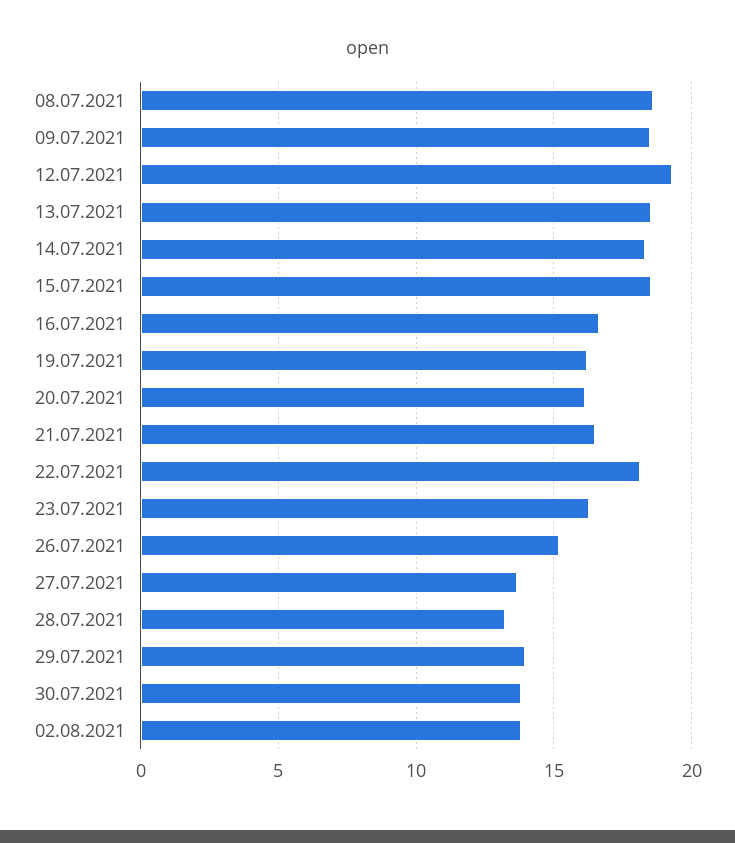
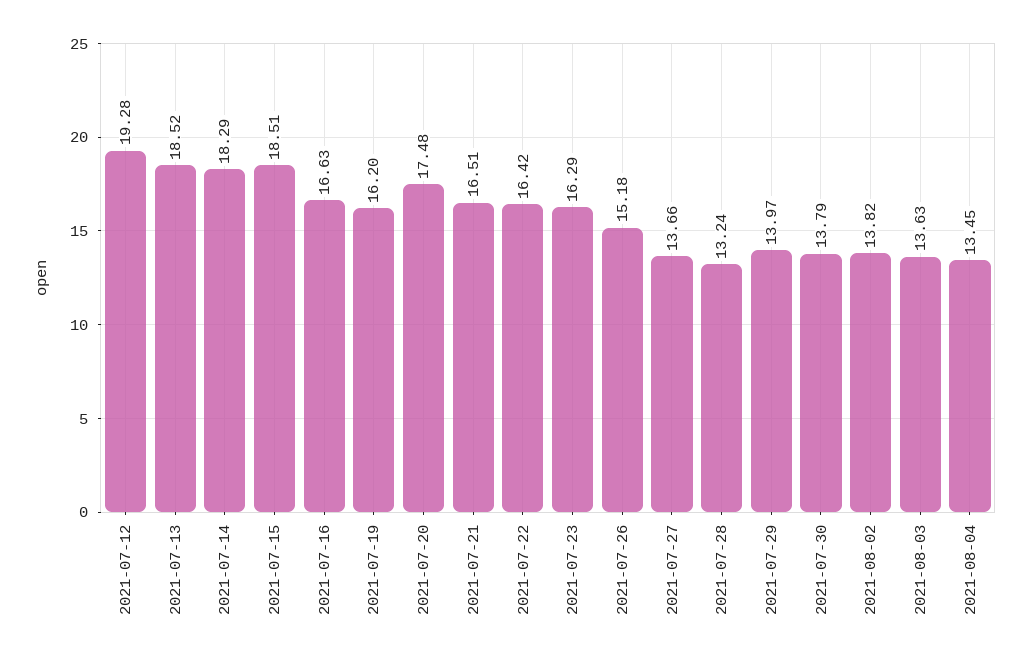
08.07.2021: 18.5 -> none
09.07.2021: 18.5 -> none
20.07.2021: 16 -> 17.48
22.07.2021: 18 -> 16.42
2021-08-03: none -> 13.63
2021-08-04: none -> 13.45

